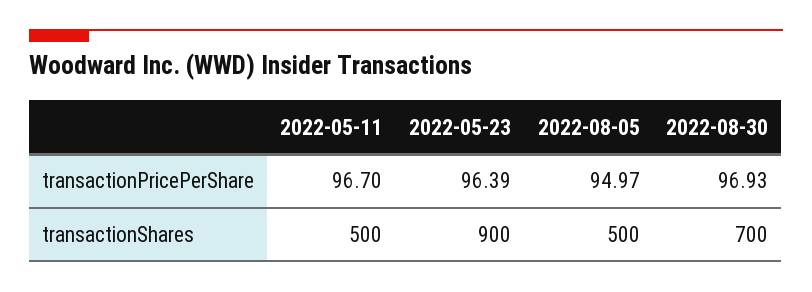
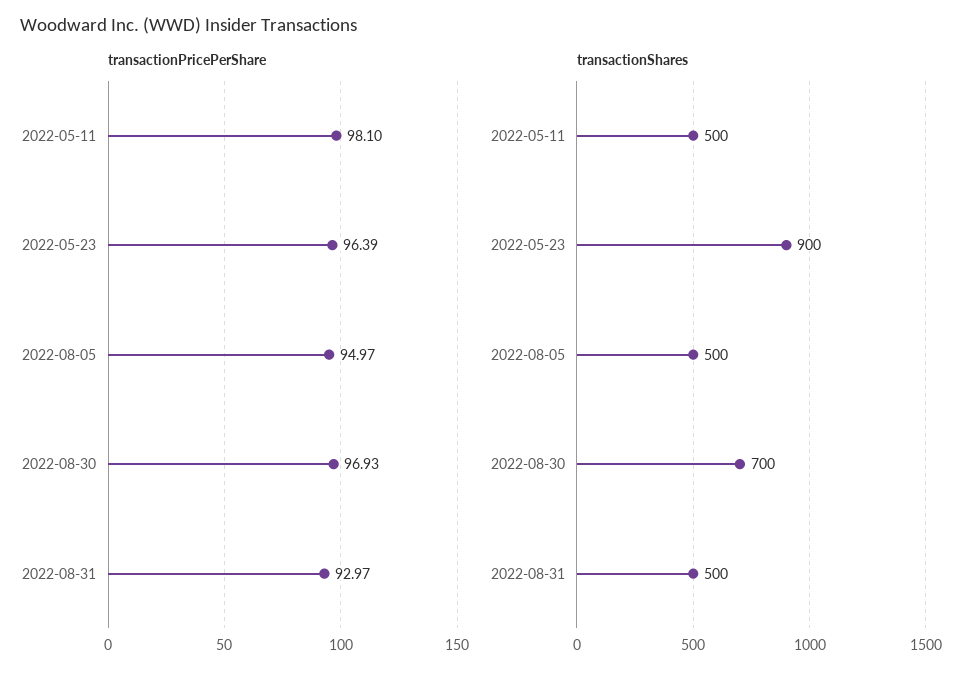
transactionPricePerShare, 2022-05-11: 96.7 -> 98.1
transactionPricePerShare, 2022-08-31: none -> 92.97
transactionShares, 2022-08-31: none -> 500

